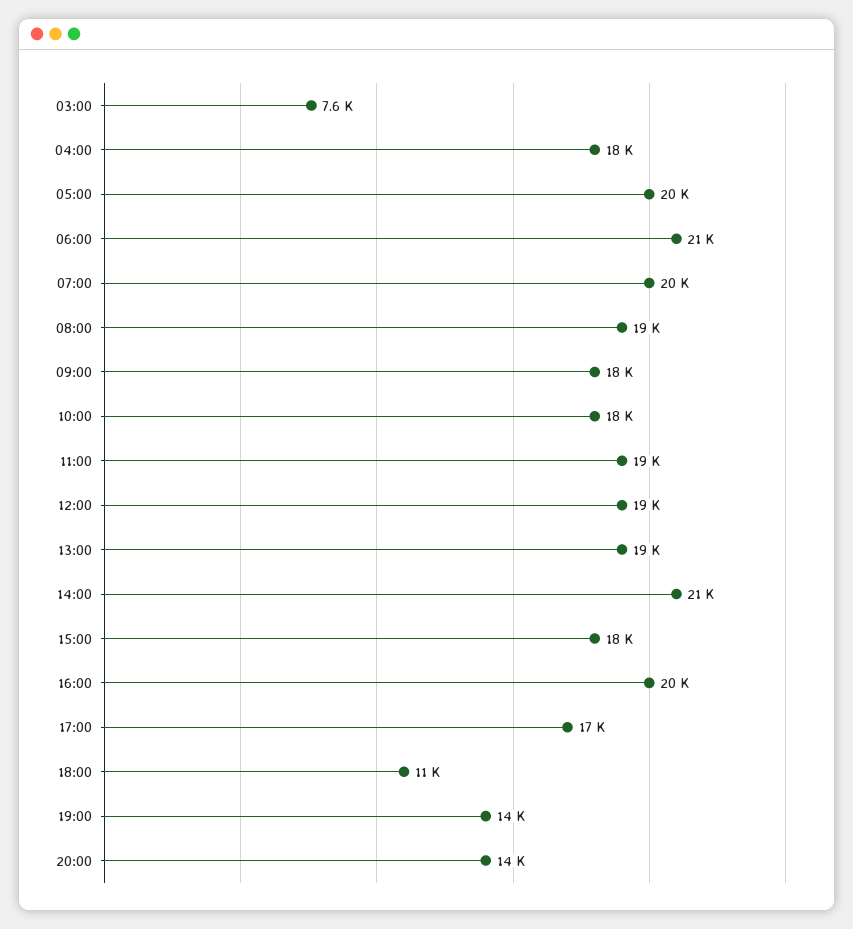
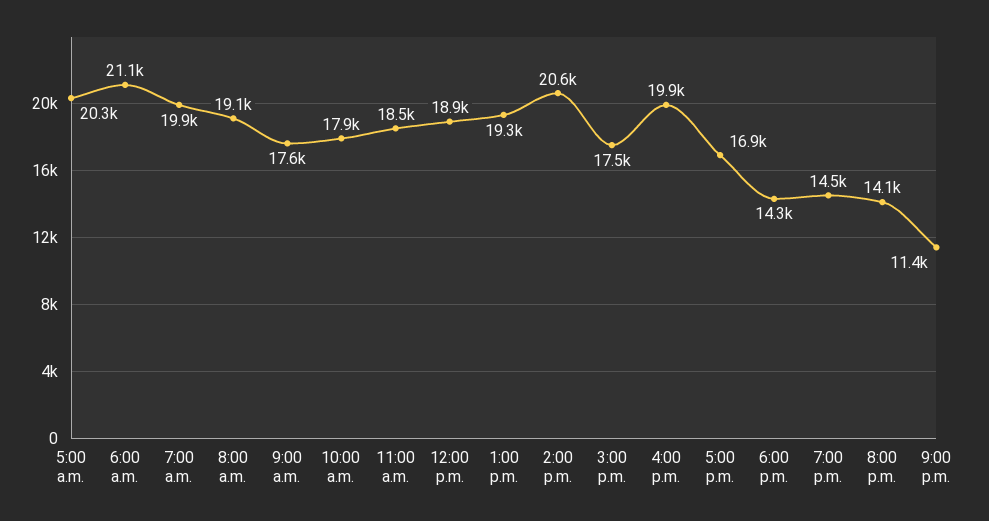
03:00: 7600 -> none
04:00: 18000 -> none
18:00: 11000 -> 14300
9:00 p.m.: none -> 11400

